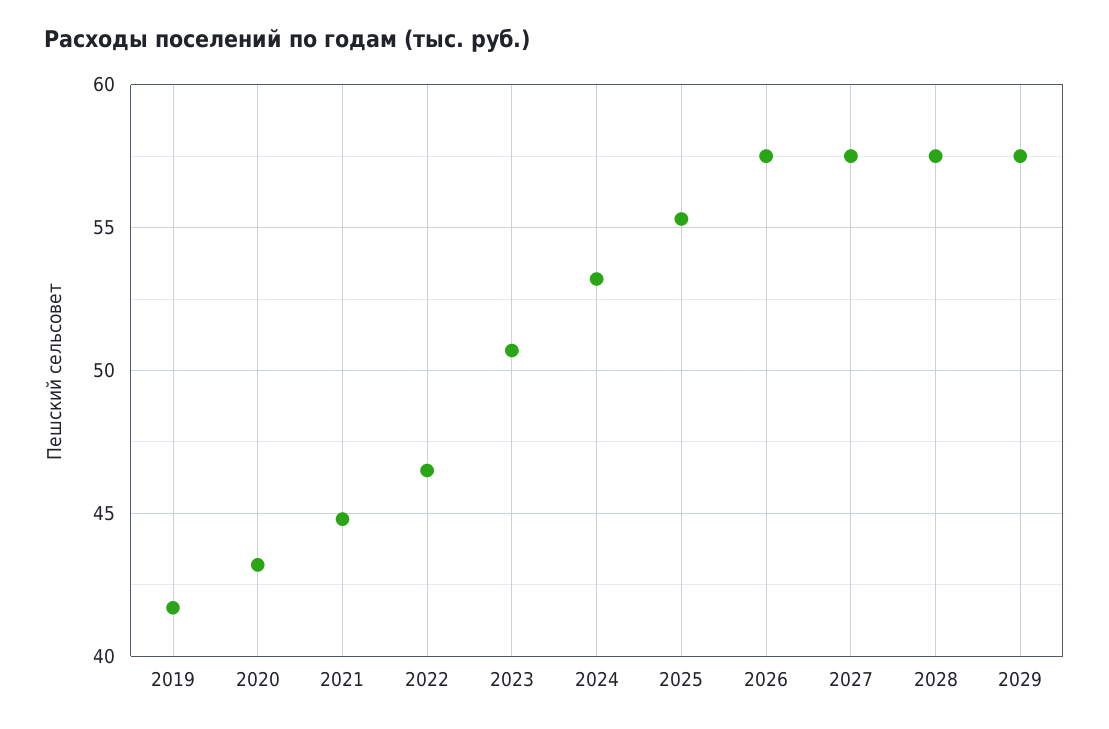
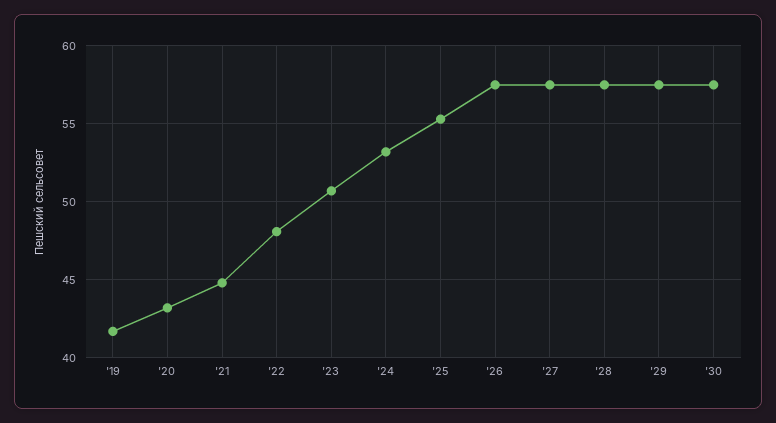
2022: 46.5 -> 48
'30: none -> 57.5

